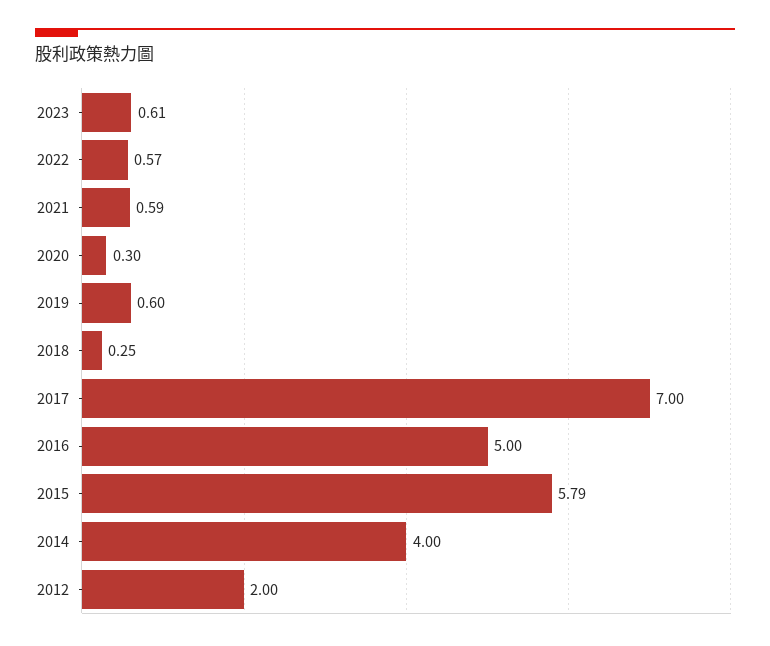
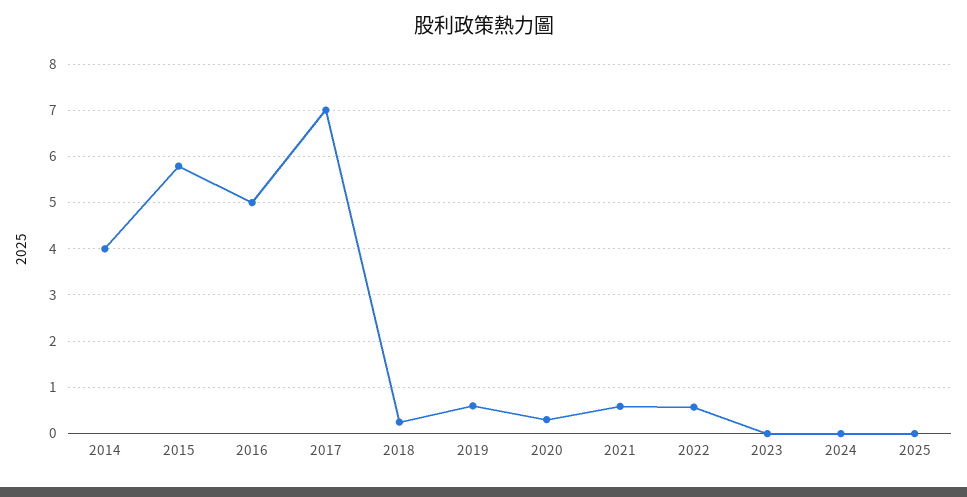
2023: 0.61 -> 0
2012: 2 -> none
2024: none -> 0
2025: none -> 0

